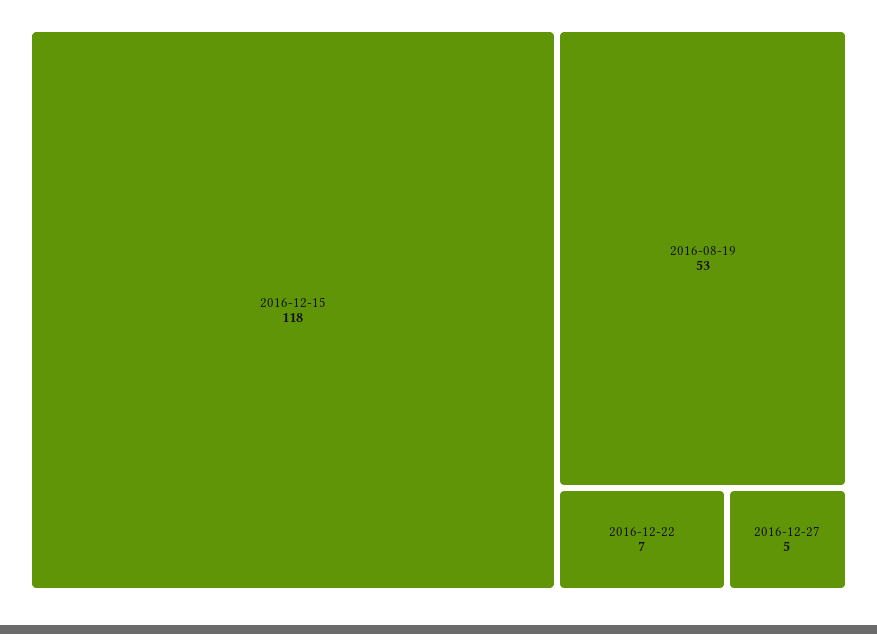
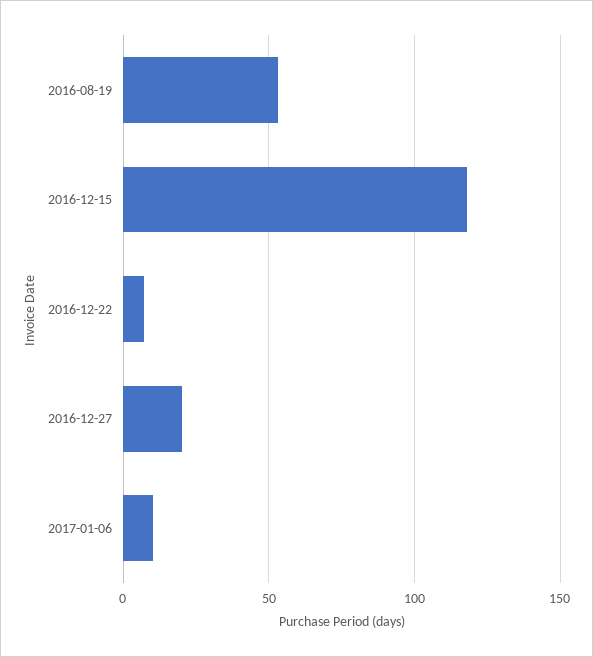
2016-12-27: 5 -> 20
2017-01-06: none -> 10

